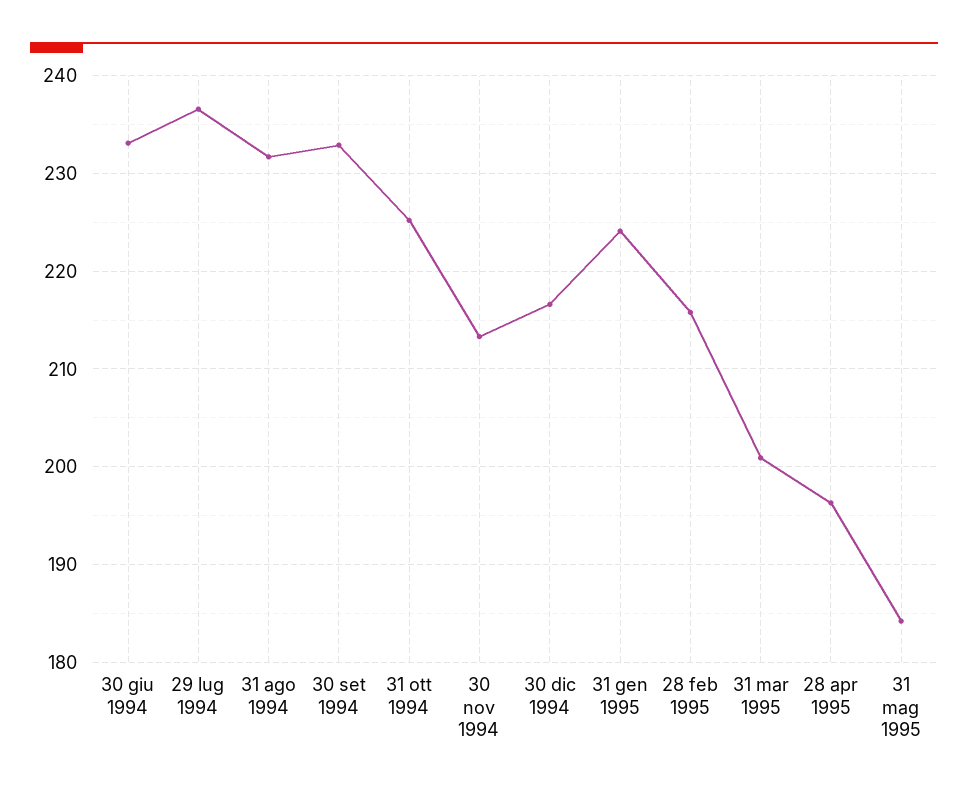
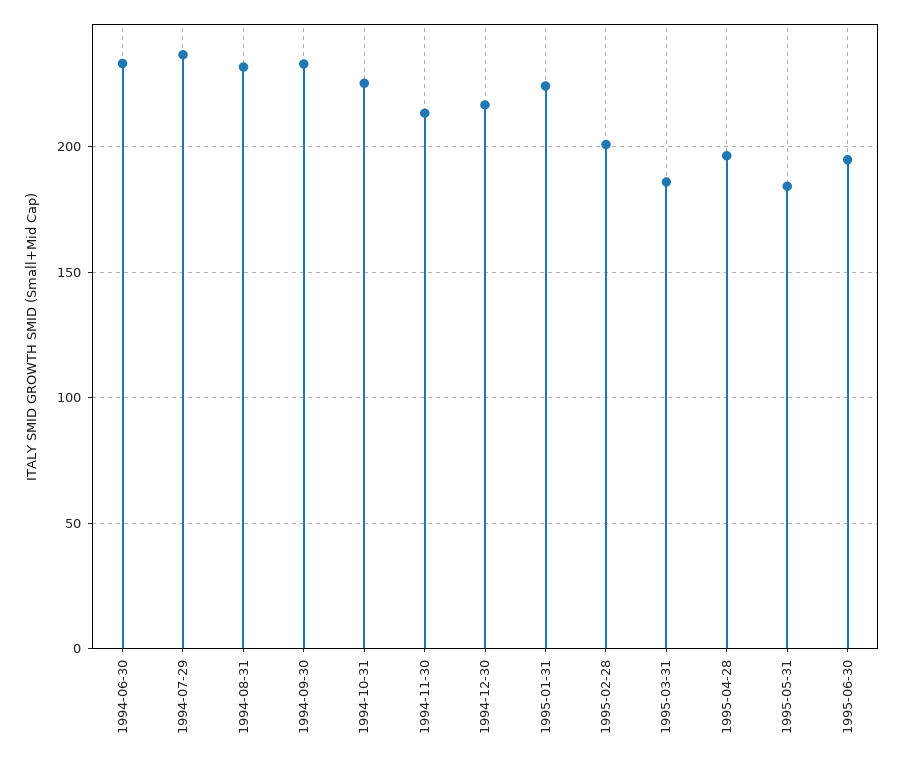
28 feb 1995: 216 -> 200
31 mar 1995: 201 -> 185
1995-06-30: none -> 195

